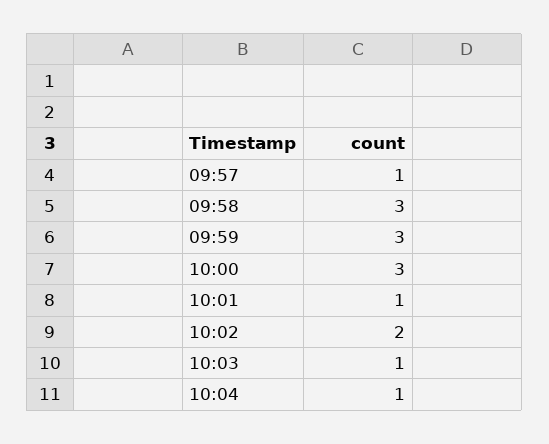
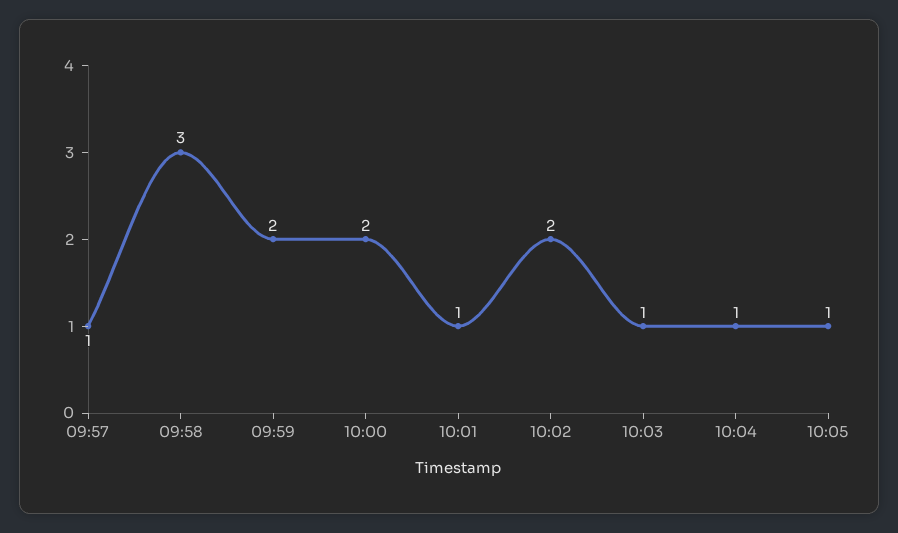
09:59: 3 -> 2
10:00: 3 -> 2
10:05: none -> 1

